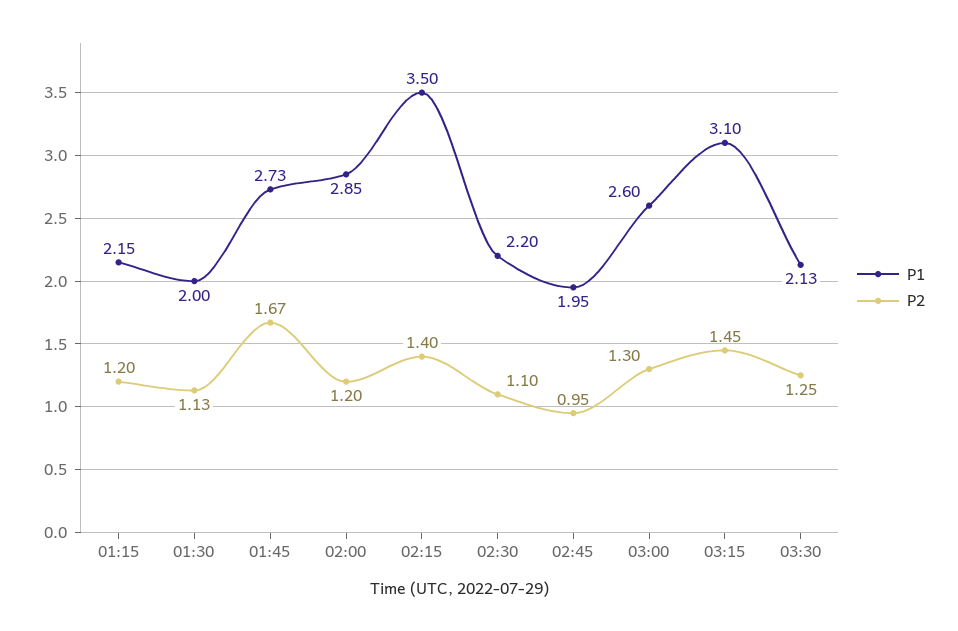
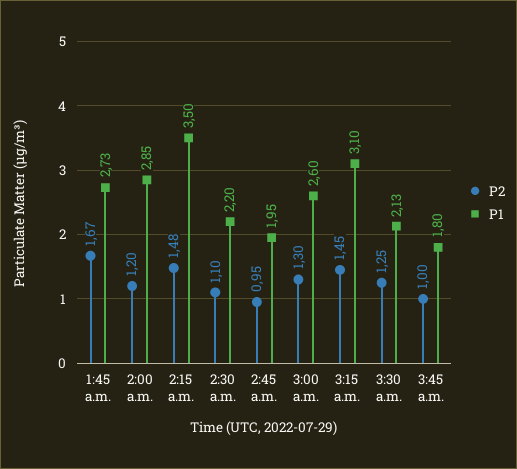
P1, 01:15: 2.15 -> none
P2, 01:15: 1.2 -> none
P1, 01:30: 2 -> none
P2, 01:30: 1.13 -> none
P2, 02:15: 1.4 -> 1.48
P2, 3:45 a.m.: none -> 1
P1, 3:45 a.m.: none -> 1.8

